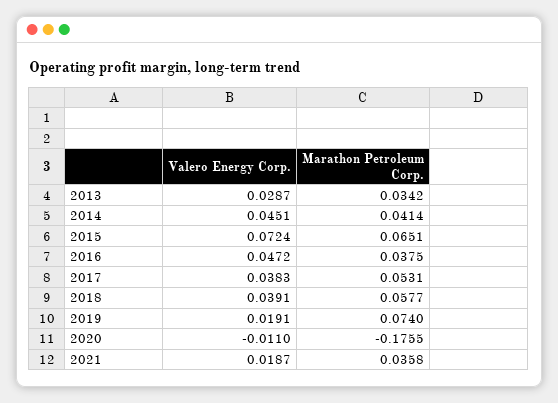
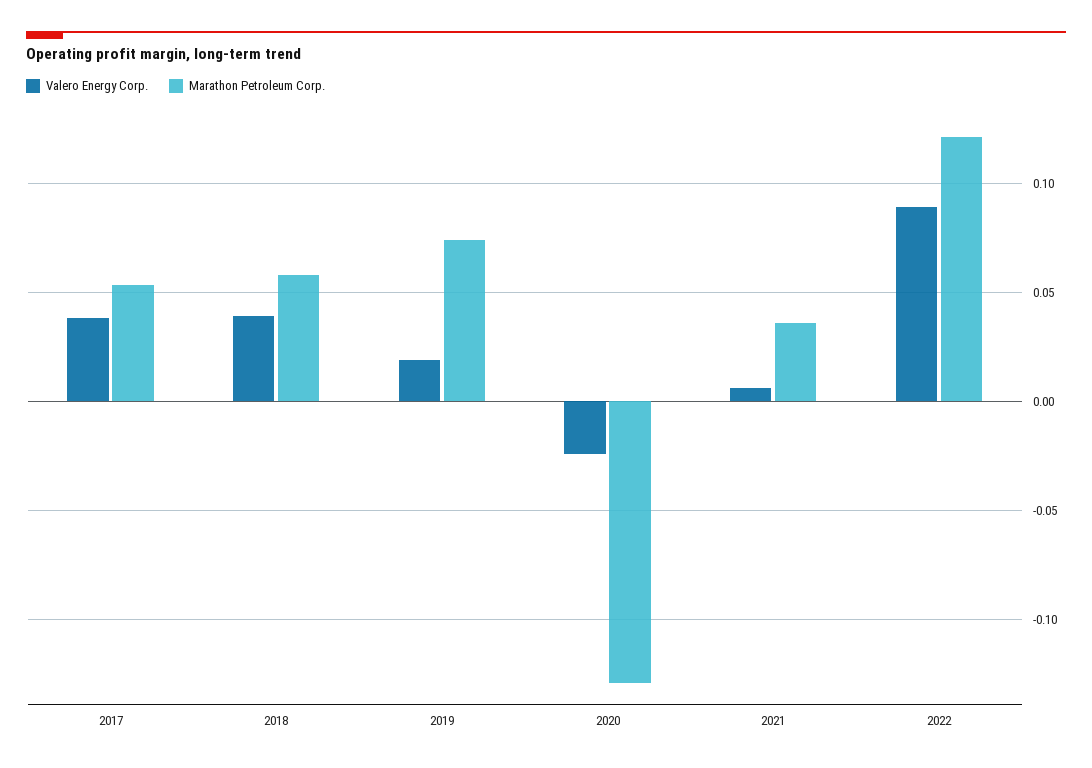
Valero Energy Corp., 2013: 0.0287 -> none
Marathon Petroleum Corp., 2013: 0.0342 -> none
Valero Energy Corp., 2014: 0.0451 -> none
Marathon Petroleum Corp., 2014: 0.0414 -> none
Valero Energy Corp., 2015: 0.0724 -> none
Marathon Petroleum Corp., 2015: 0.0651 -> none
Valero Energy Corp., 2016: 0.0472 -> none
Marathon Petroleum Corp., 2016: 0.0375 -> none
Valero Energy Corp., 2020: -0.011 -> -0.025
Marathon Petroleum Corp., 2020: -0.1755 -> -0.13
Valero Energy Corp., 2021: 0.0187 -> 0.005
Valero Energy Corp., 2022: none -> 0.09
Marathon Petroleum Corp., 2022: none -> 0.12

